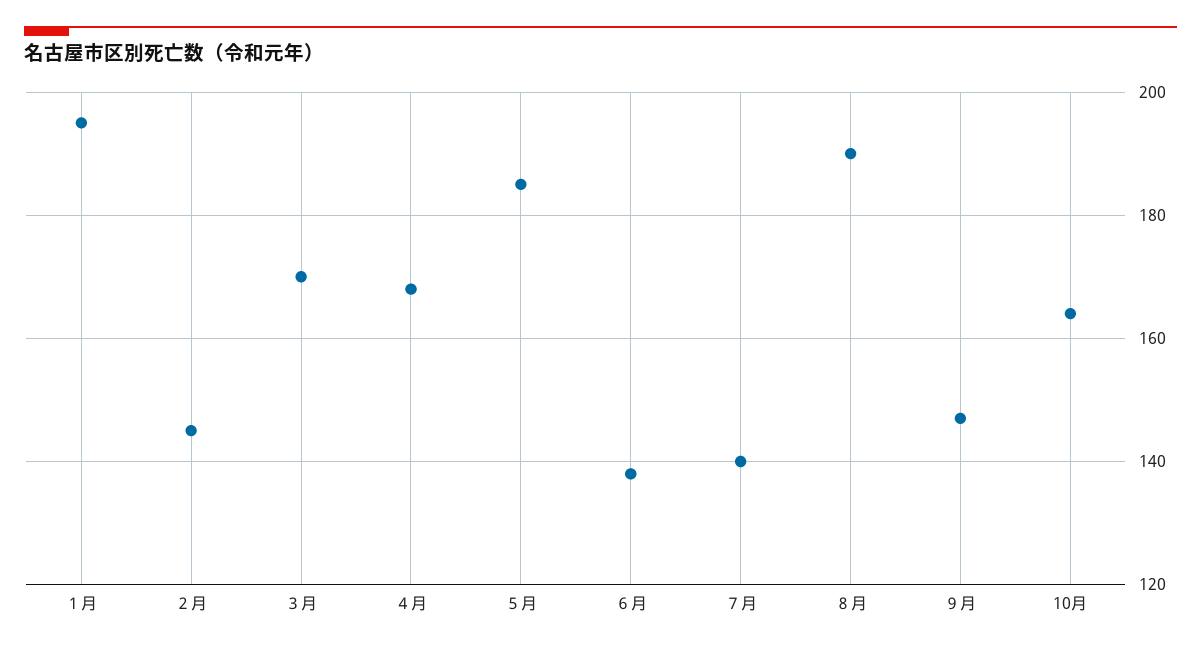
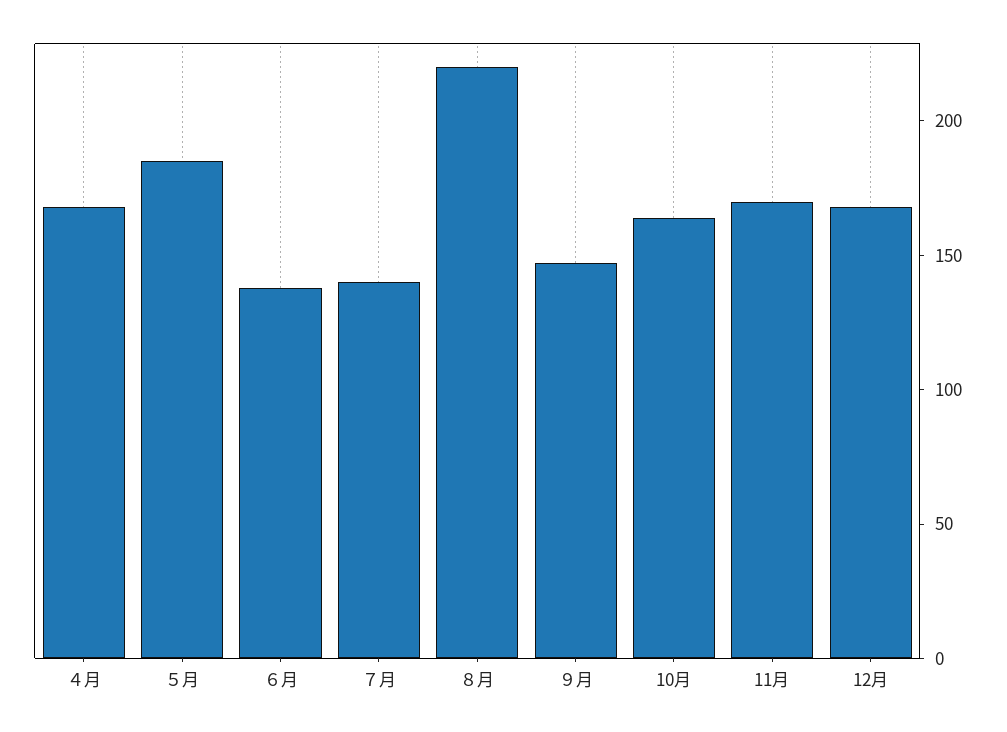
１月: 195 -> none
２月: 145 -> none
３月: 170 -> none
８月: 190 -> 220
11月: none -> 170
12月: none -> 170

